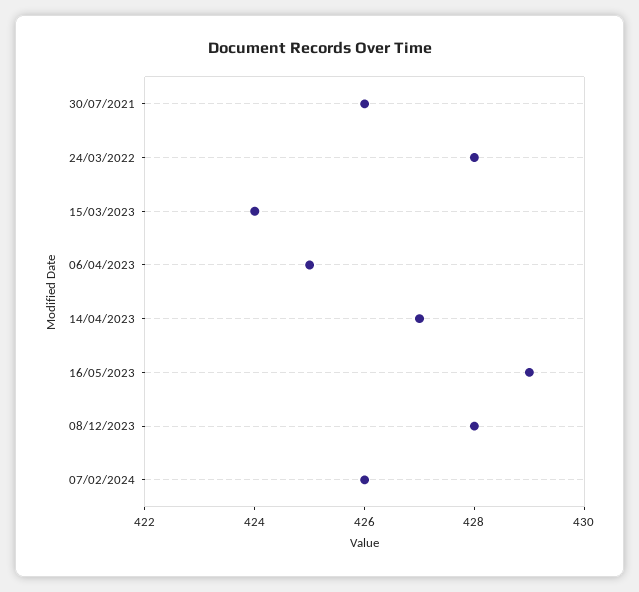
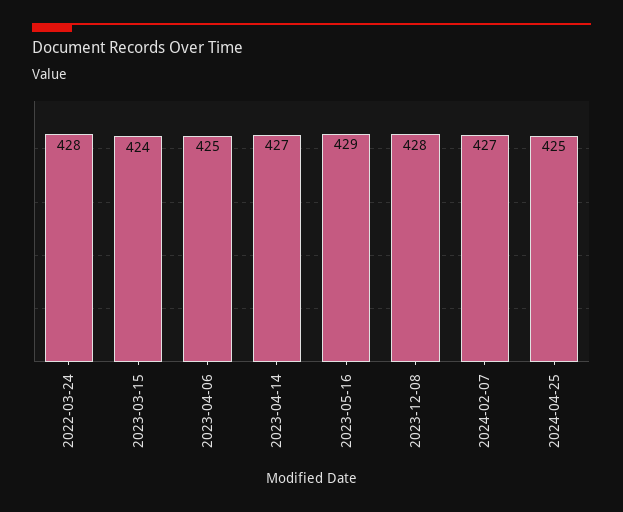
30/07/2021: 426 -> none
07/02/2024: 426 -> 427
2024-04-25: none -> 425

